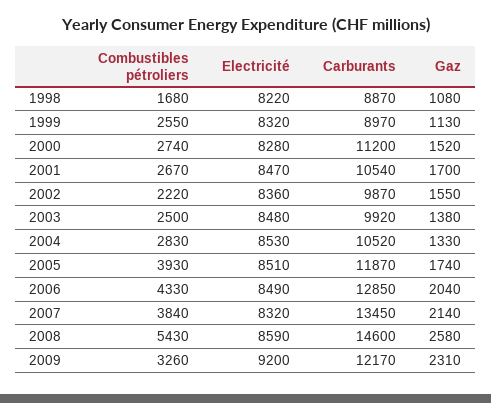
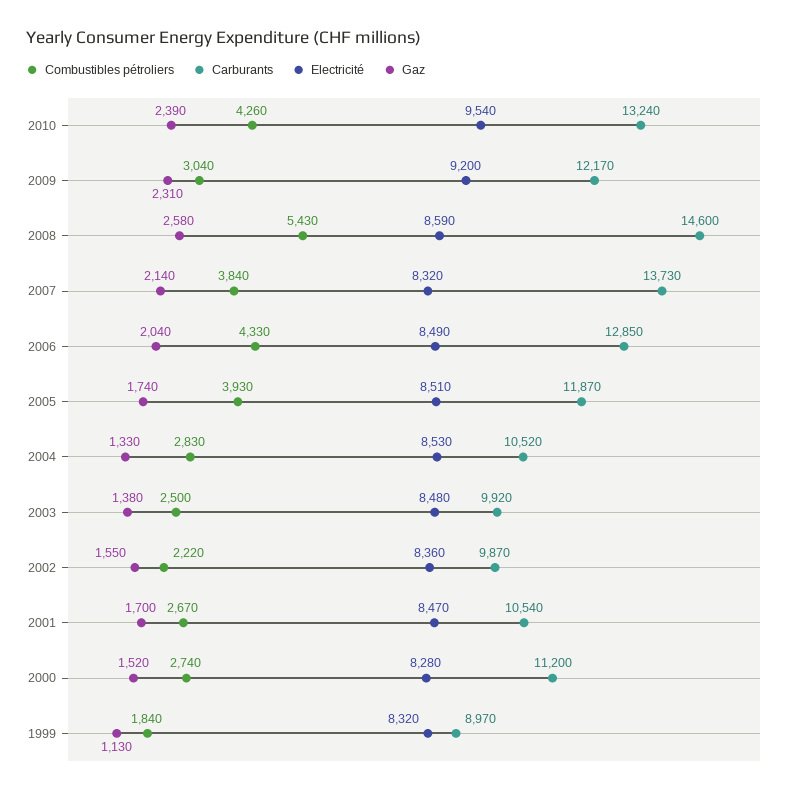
Combustibles pétroliers, 1998: 1680 -> none
Electricité, 1998: 8220 -> none
Carburants, 1998: 8870 -> none
Gaz, 1998: 1080 -> none
Combustibles pétroliers, 1999: 2550 -> 1840
Carburants, 2007: 13450 -> 13730
Combustibles pétroliers, 2009: 3260 -> 3040
Combustibles pétroliers, 2010: none -> 4260
Carburants, 2010: none -> 13240
Electricité, 2010: none -> 9540
Gaz, 2010: none -> 2390

